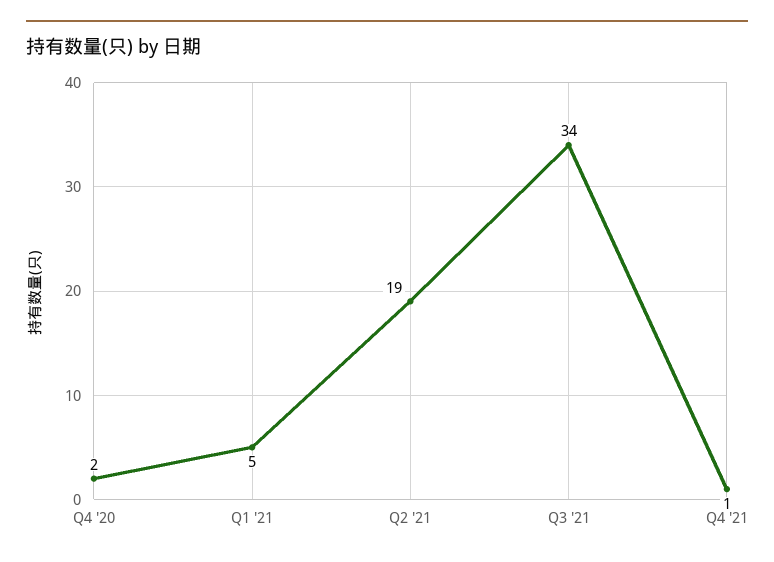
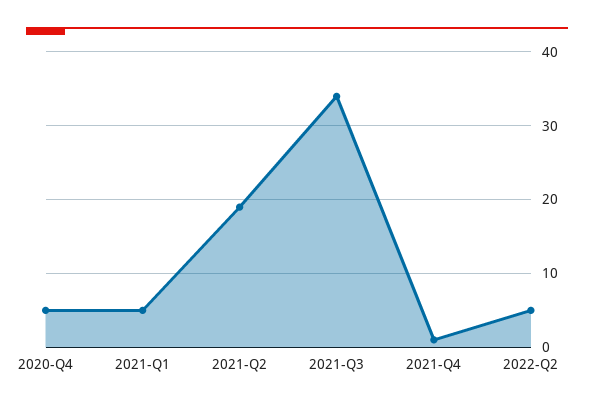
Q4 '20: 2 -> 5
2022-Q2: none -> 5

